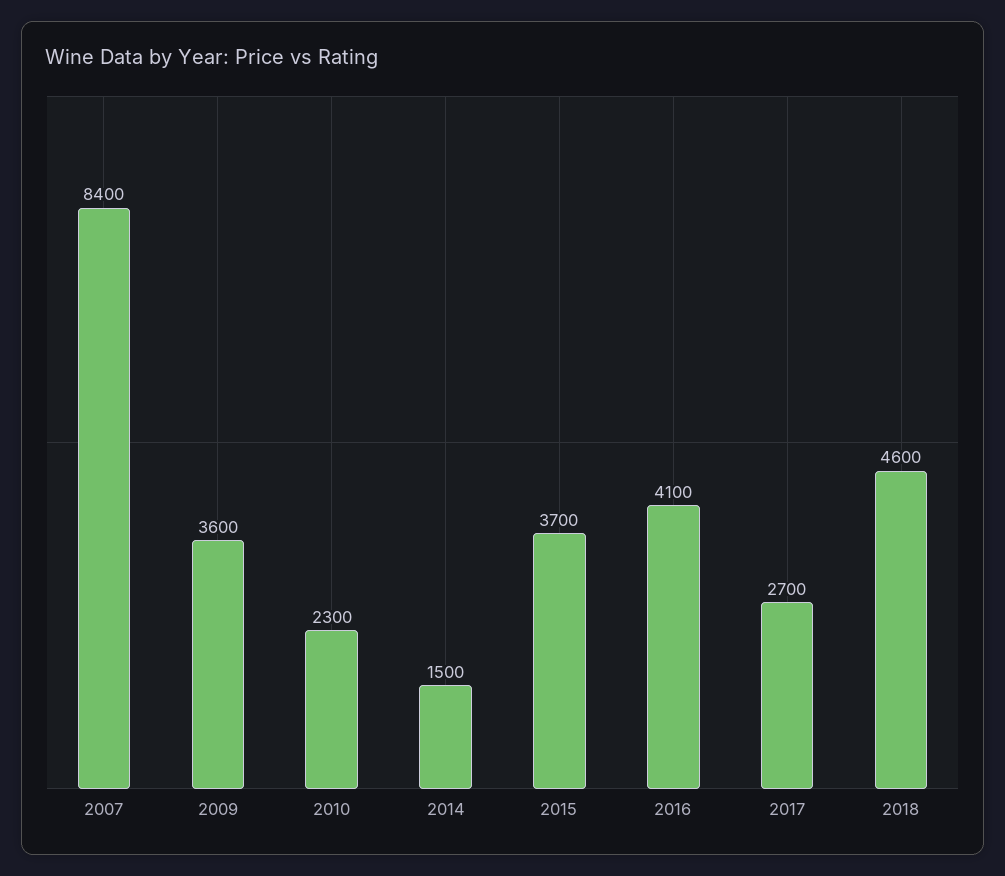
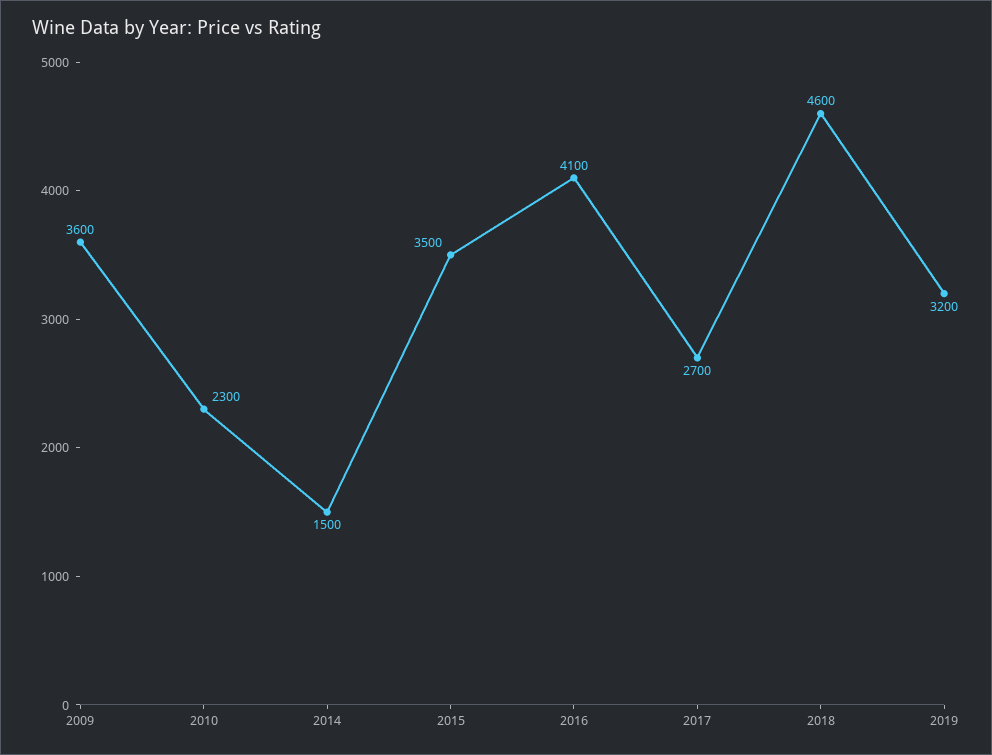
2007: 8400 -> none
2015: 3700 -> 3500
2019: none -> 3200

